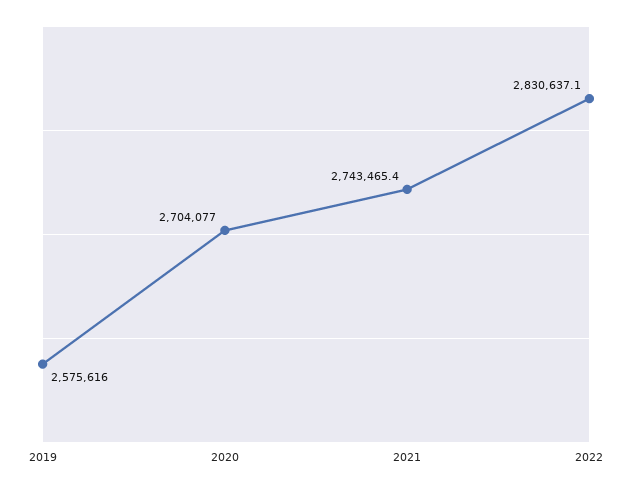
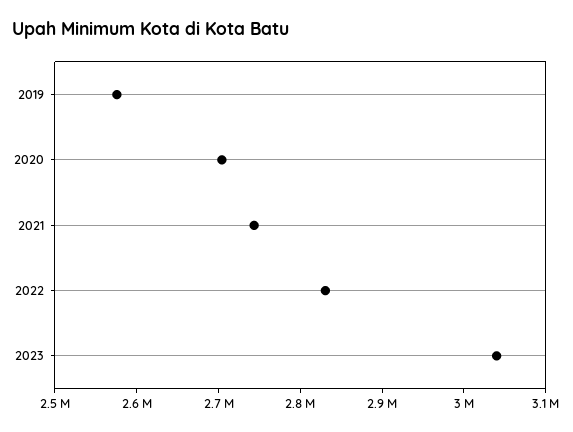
2023: none -> 3040000

